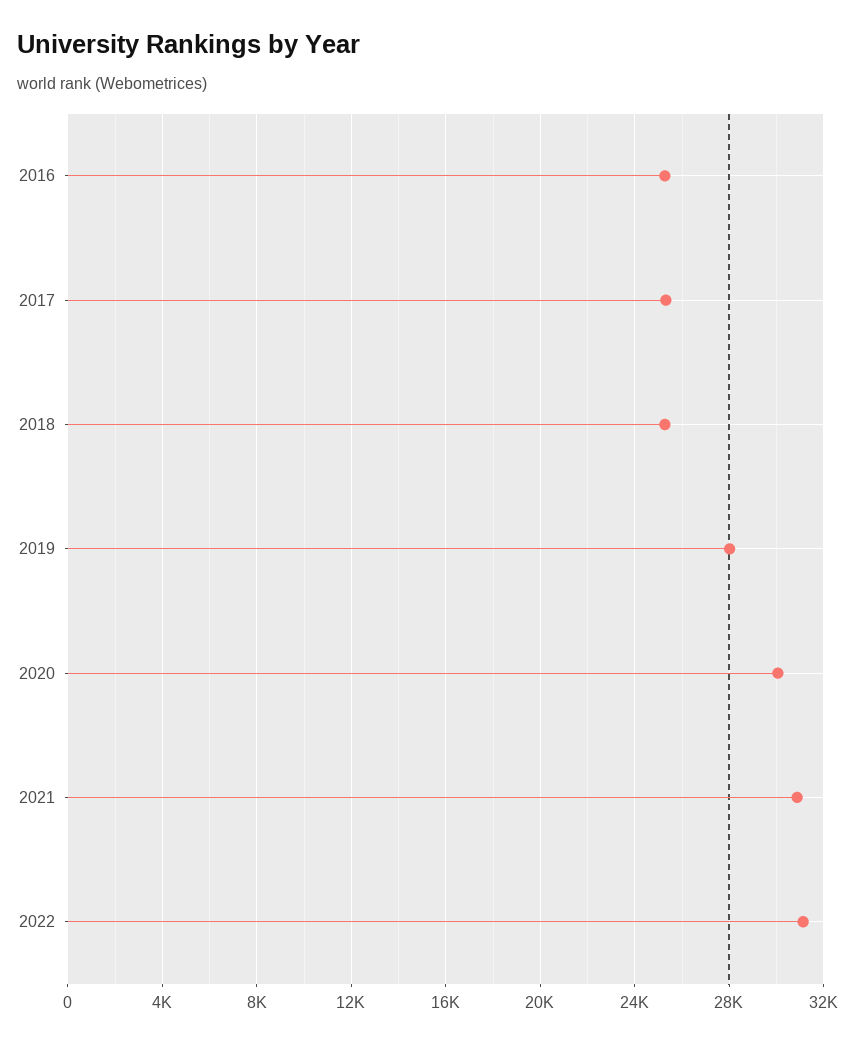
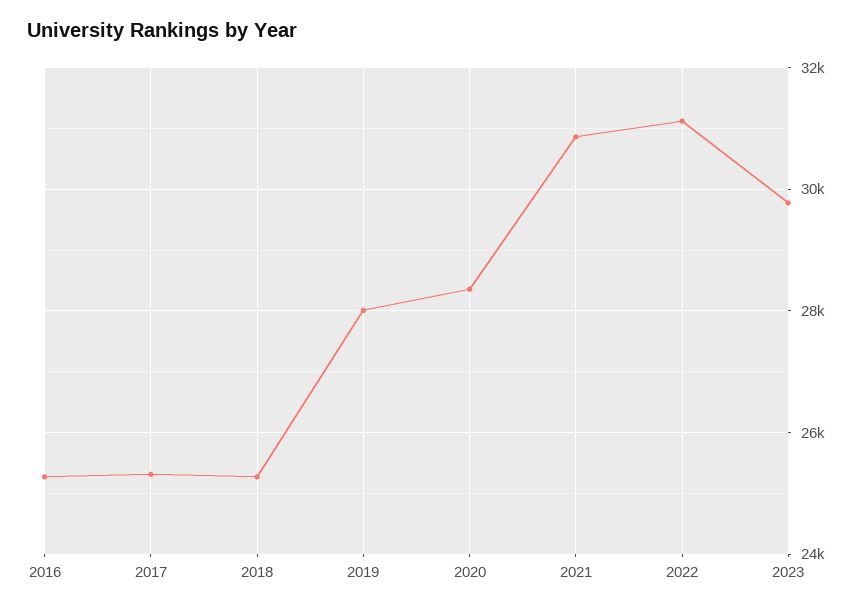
2020: 30000 -> 28400
2023: none -> 29800

